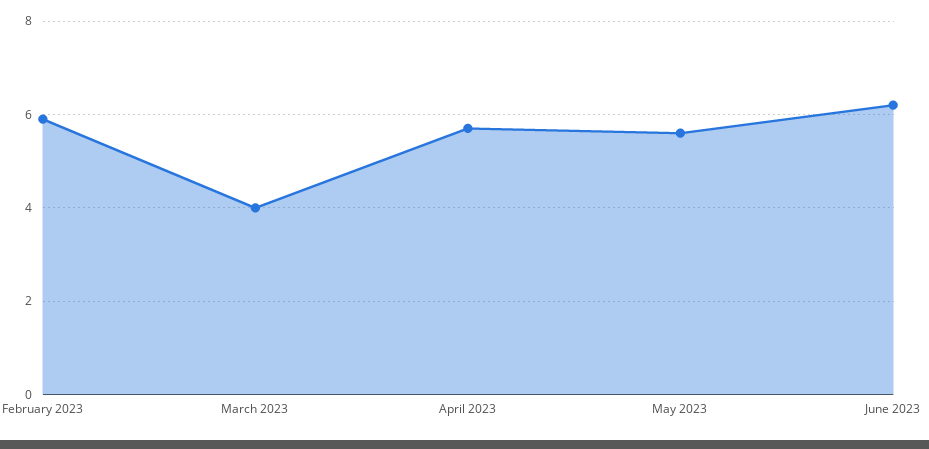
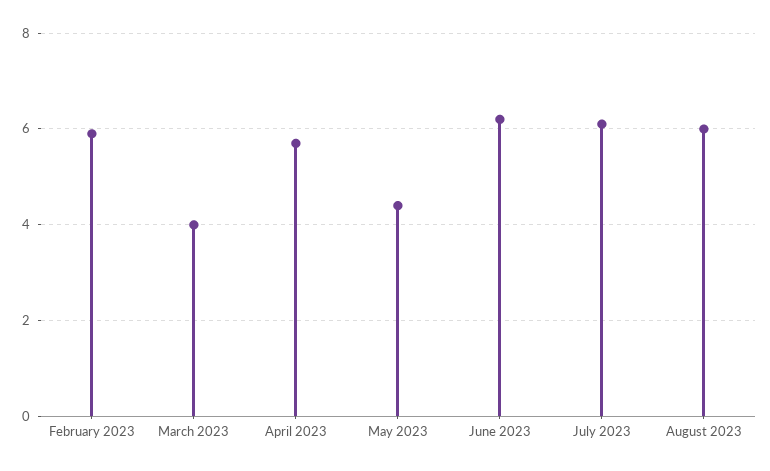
May 2023: 5.5 -> 4.5
July 2023: none -> 6
August 2023: none -> 6

